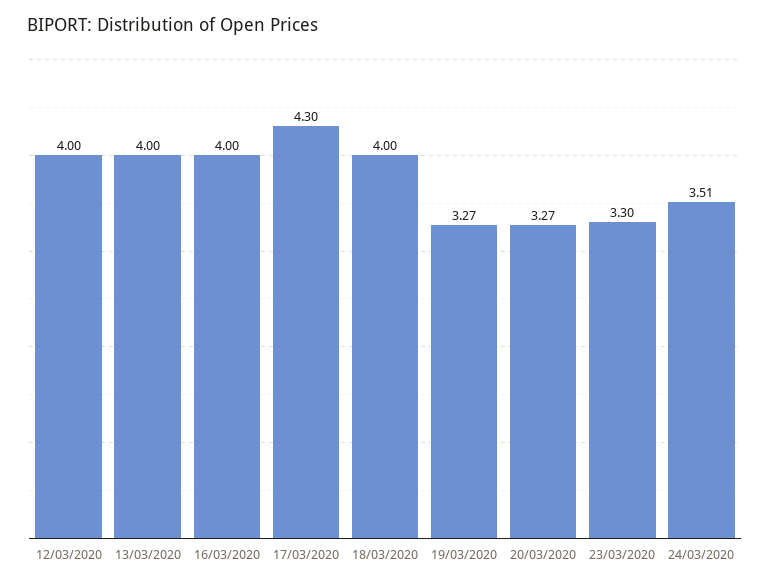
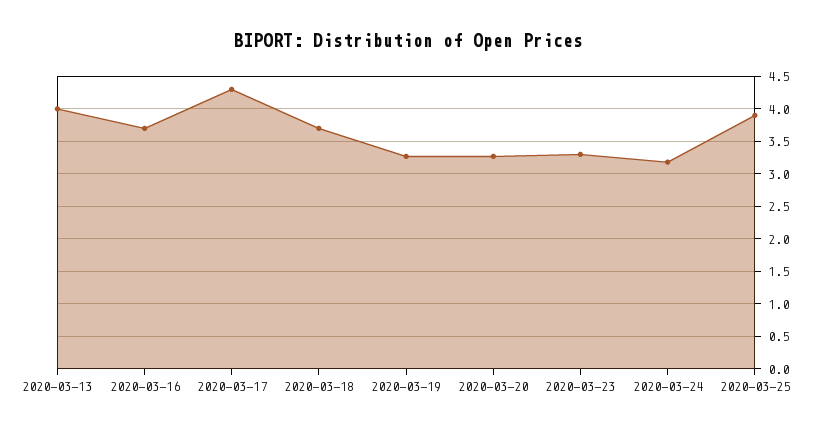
12/03/2020: 4 -> none
16/03/2020: 4 -> 3.7
18/03/2020: 4 -> 3.7
24/03/2020: 3.51 -> 3.2
2020-03-25: none -> 3.9

